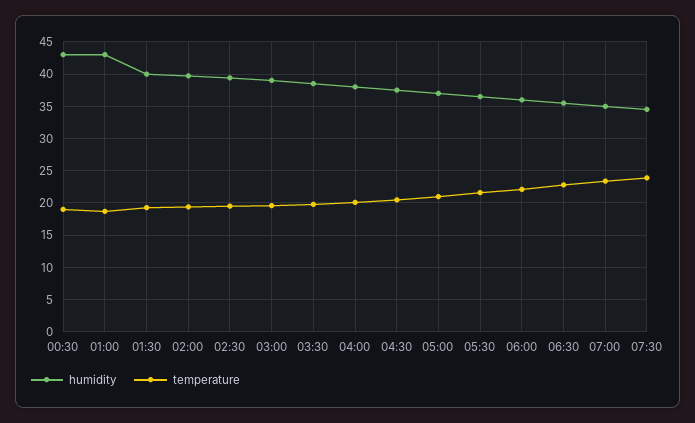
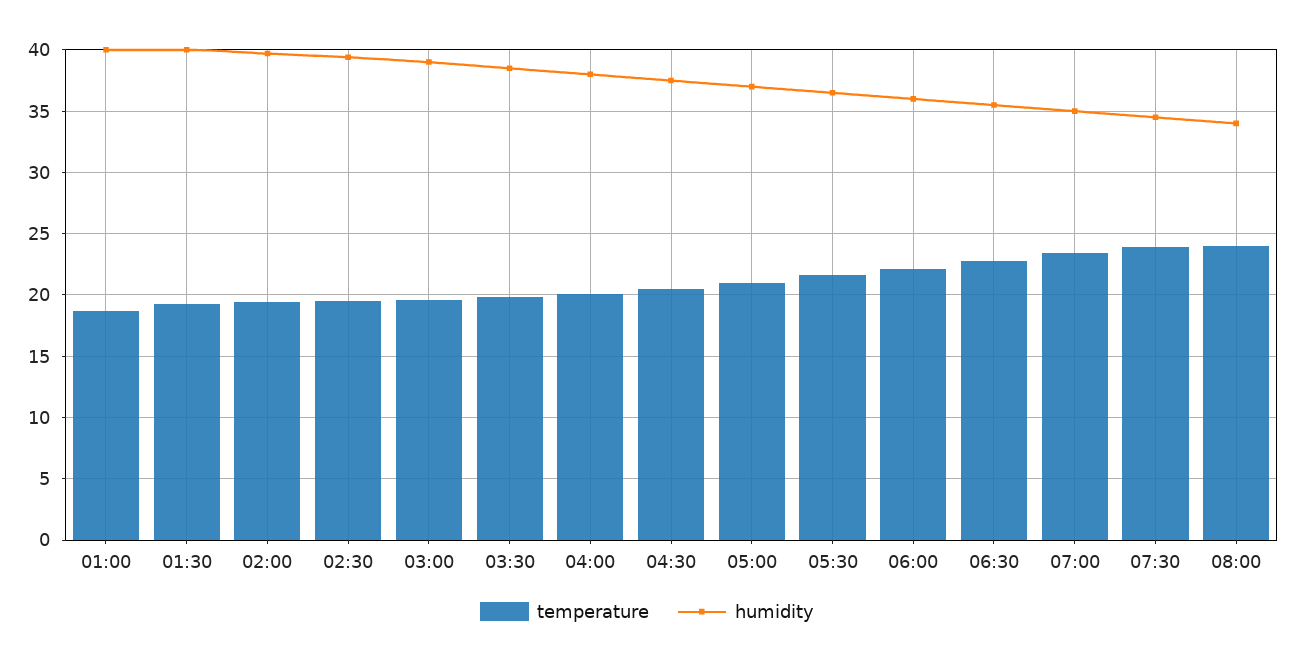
humidity, 00:30: 43 -> none
temperature, 00:30: 19 -> none
humidity, 01:00: 43 -> 40
temperature, 08:00: none -> 24
humidity, 08:00: none -> 34

